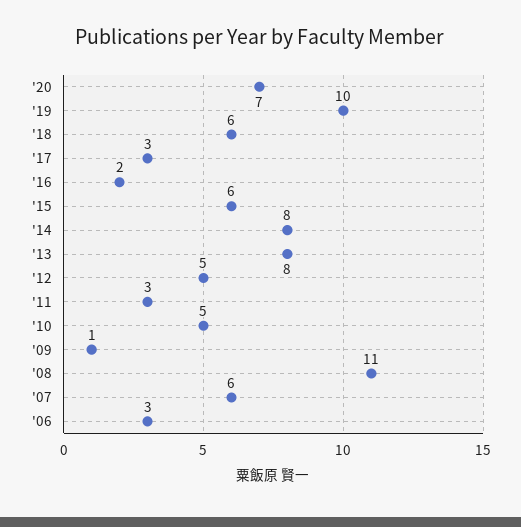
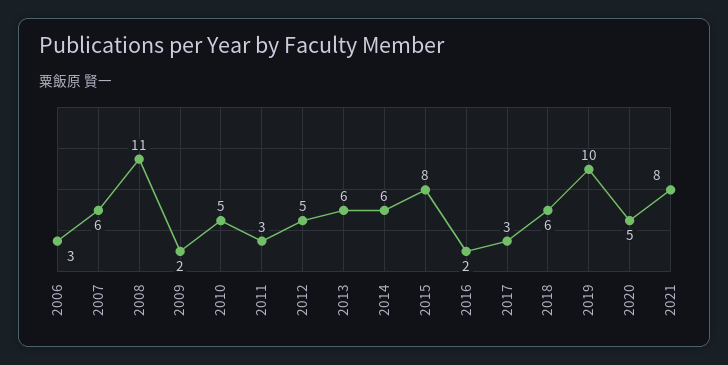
'20: 7 -> 5
'15: 6 -> 8
'14: 8 -> 6
'13: 8 -> 6
'09: 1 -> 2
2021: none -> 8

